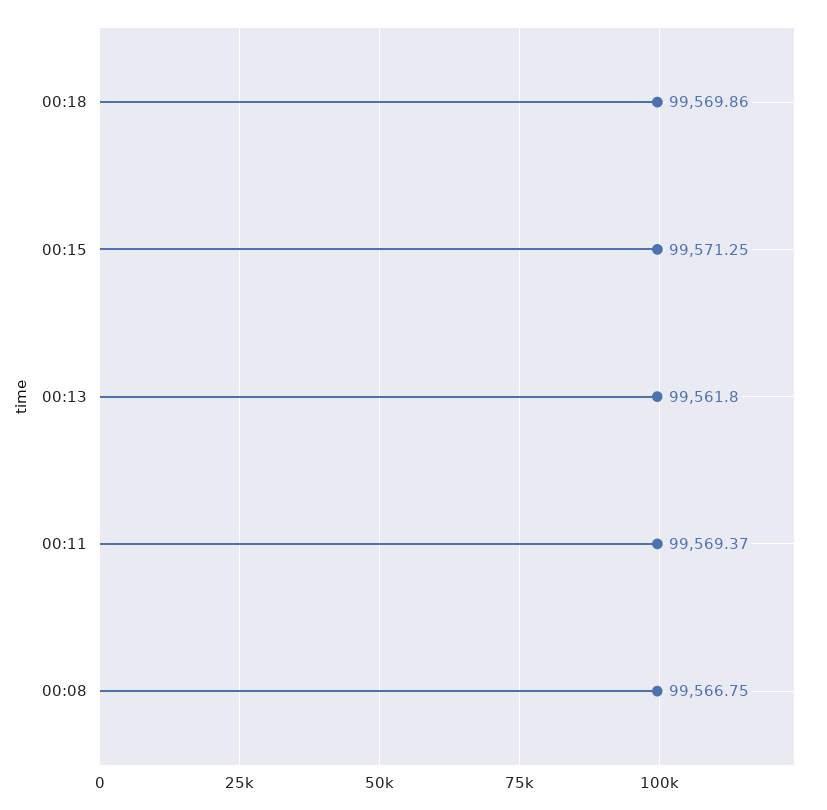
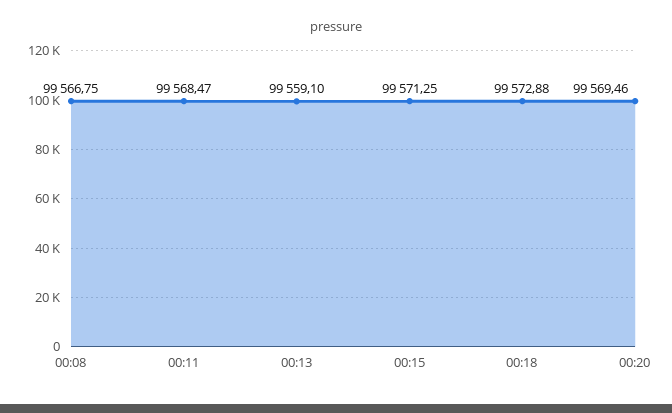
00:18: 99569.86 -> 99572.88
00:13: 99561.8 -> 99559.1
00:11: 99569.37 -> 99568.47
00:20: none -> 99569.46

